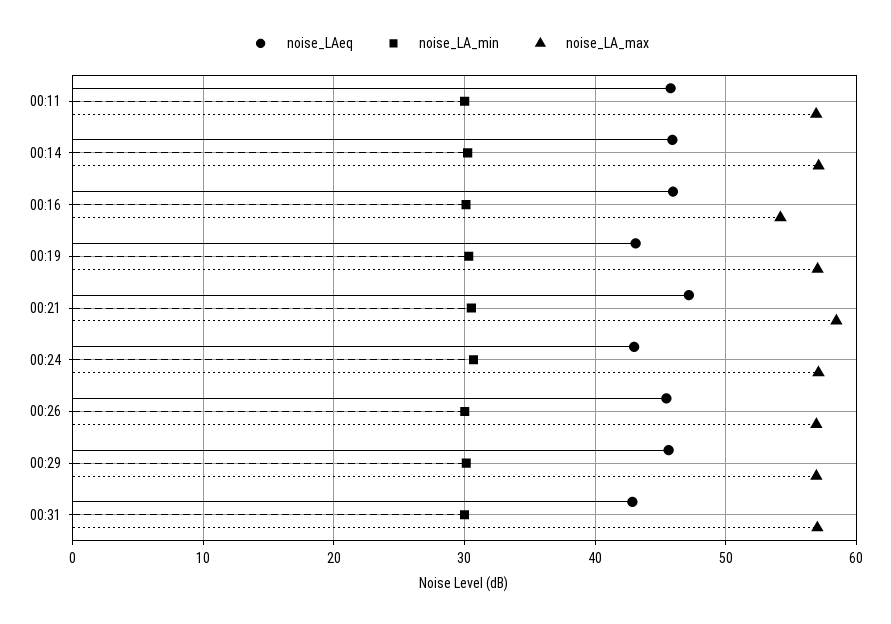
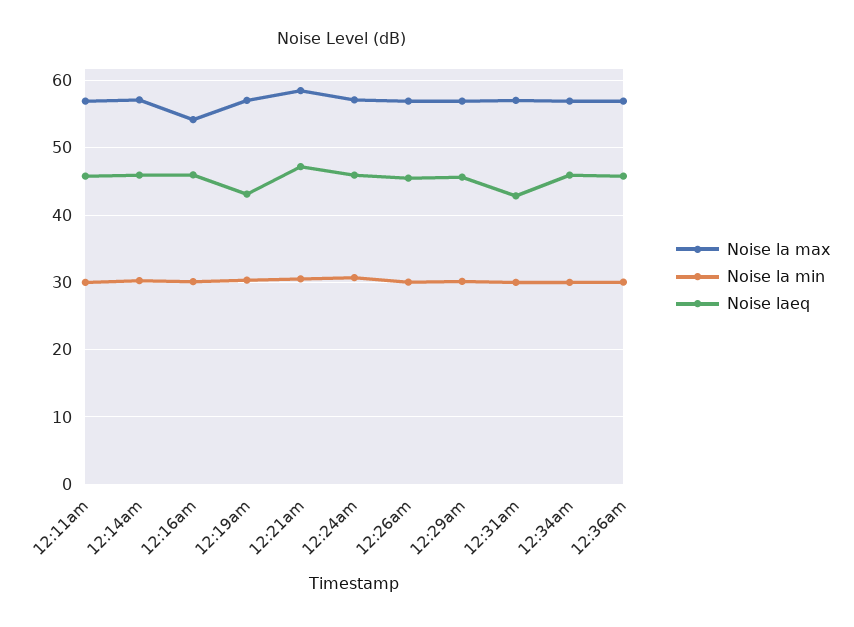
noise_LAeq, 00:24: 43 -> 46
noise_LA_max, 12:34am: none -> 57
noise_LA_min, 12:34am: none -> 30
noise_LAeq, 12:34am: none -> 46
noise_LA_max, 12:36am: none -> 57
noise_LA_min, 12:36am: none -> 30
noise_LAeq, 12:36am: none -> 46

